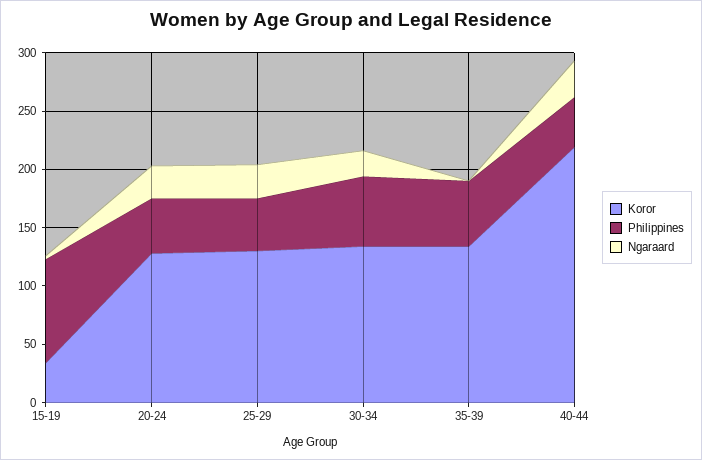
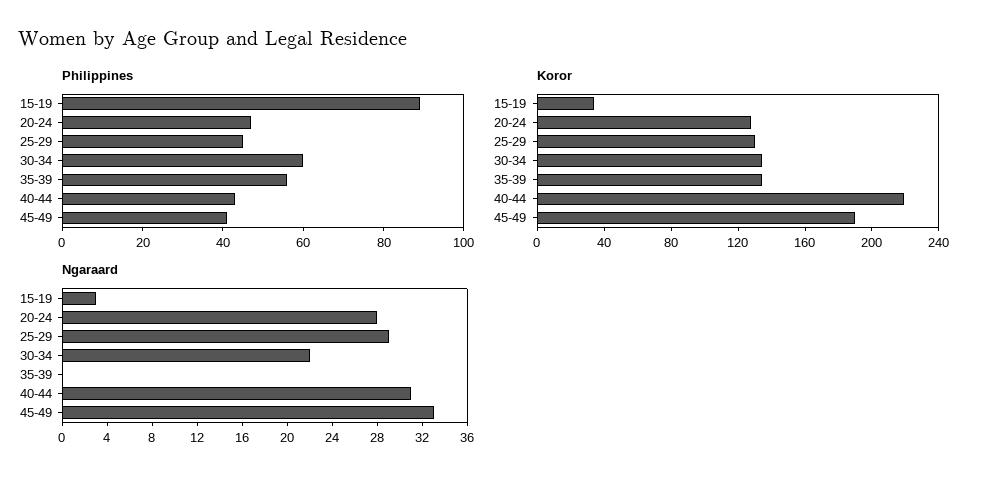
Philippines, 45-49: none -> 40
Koror, 45-49: none -> 190
Ngaraard, 45-49: none -> 33

